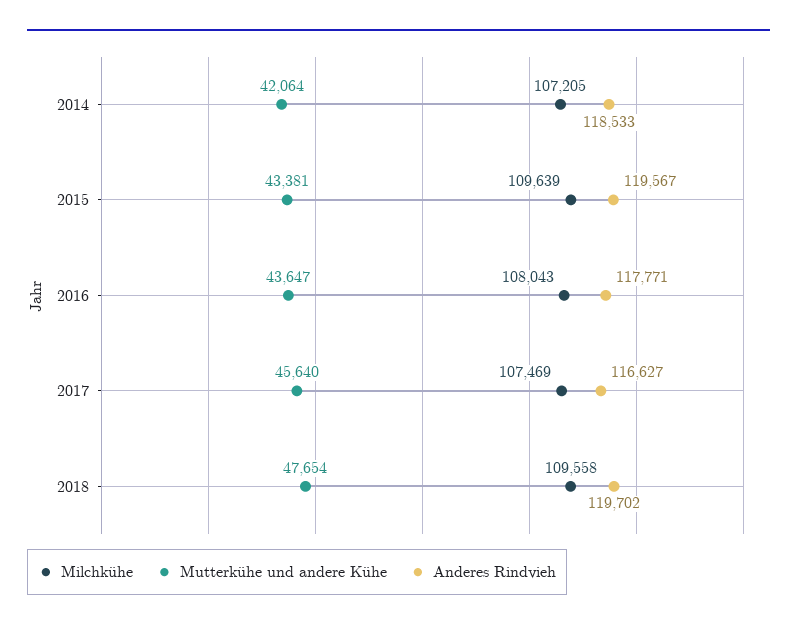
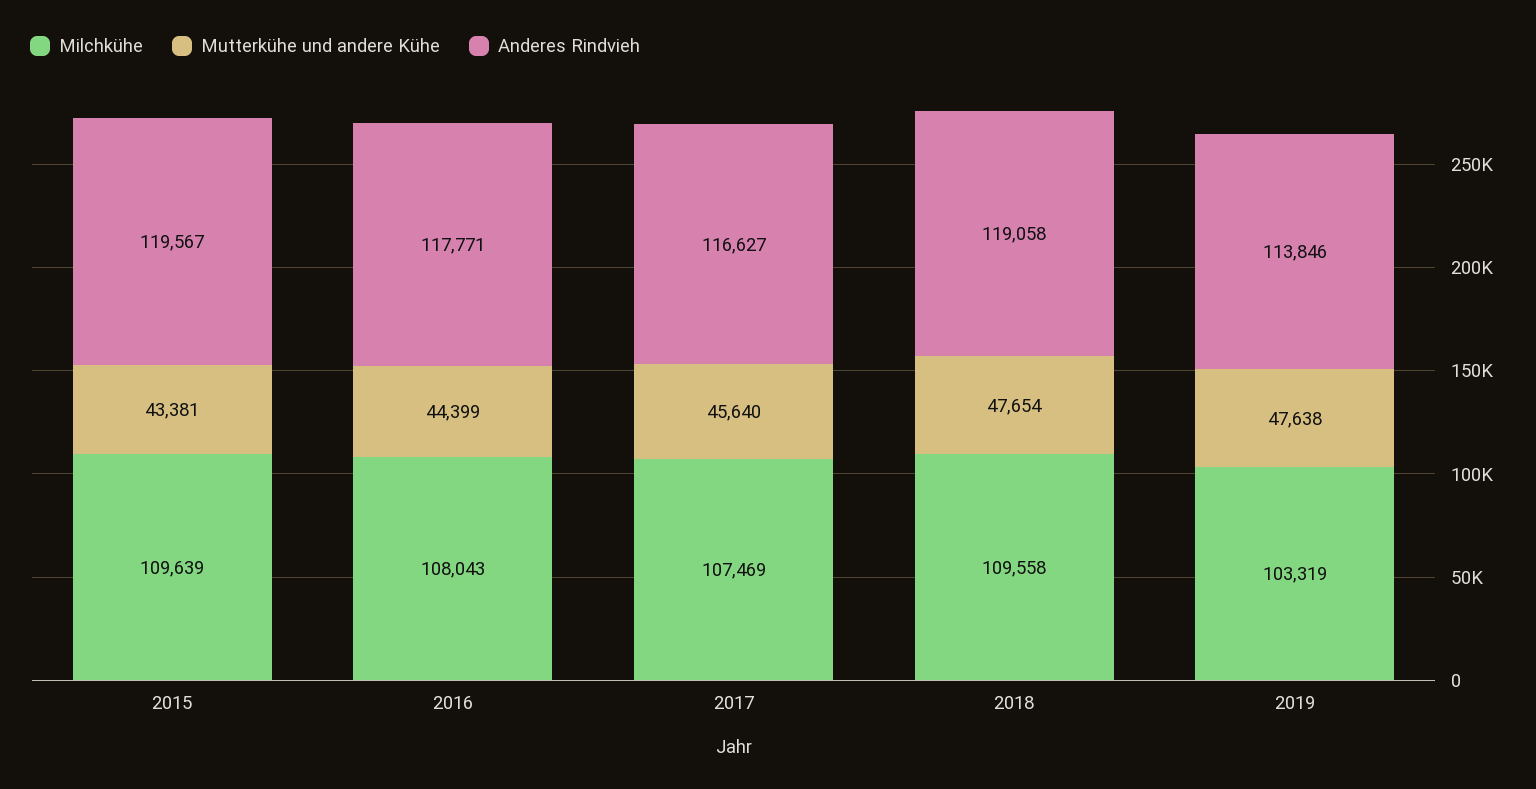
Milchkühe, 2014: 107205 -> none
Mutterkühe und andere Kühe, 2014: 42064 -> none
Anderes Rindvieh, 2014: 118533 -> none
Mutterkühe und andere Kühe, 2016: 43647 -> 44399
Anderes Rindvieh, 2018: 119702 -> 119058
Milchkühe, 2019: none -> 103319
Mutterkühe und andere Kühe, 2019: none -> 47638
Anderes Rindvieh, 2019: none -> 113846

